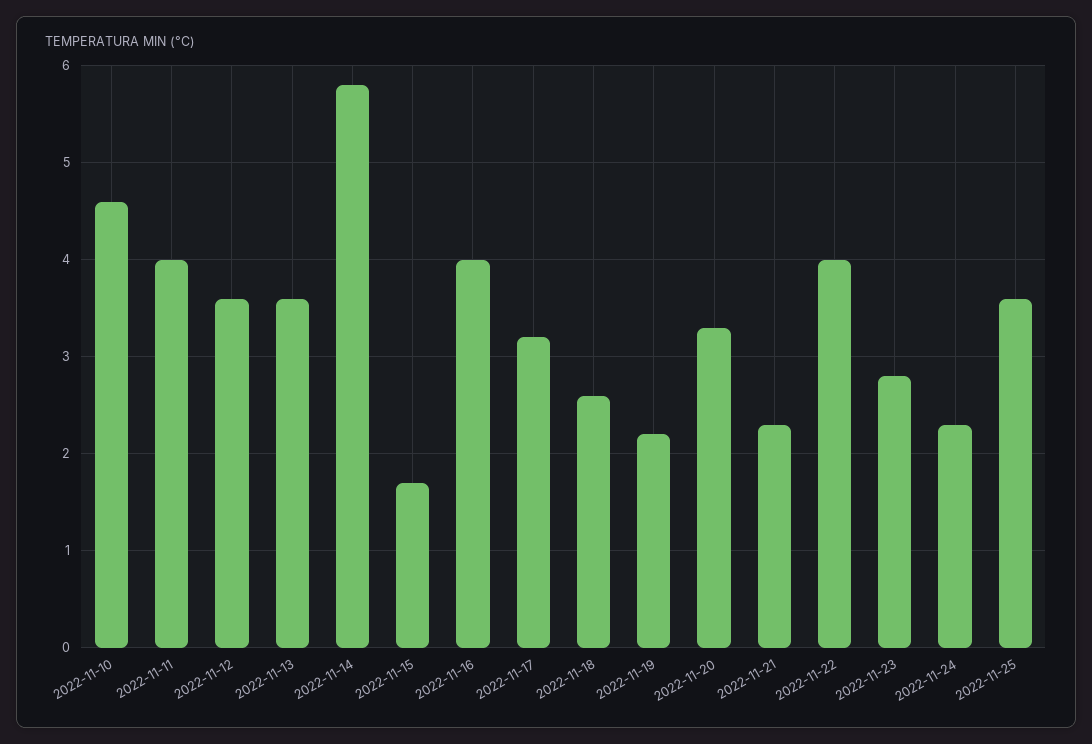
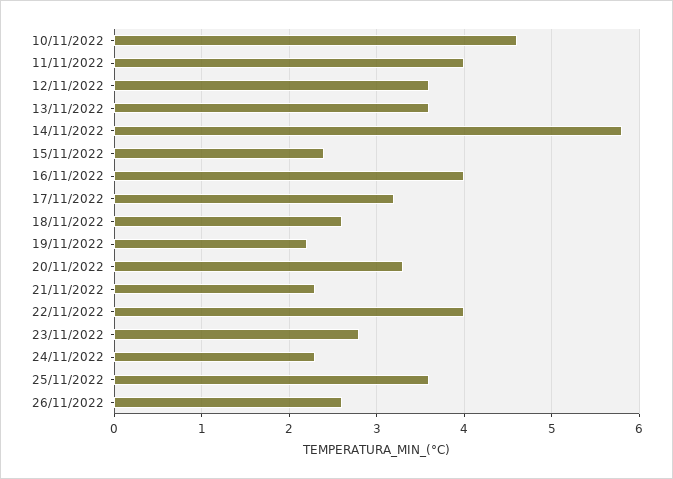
2022-11-15: 1.7 -> 2.4
26/11/2022: none -> 2.6

